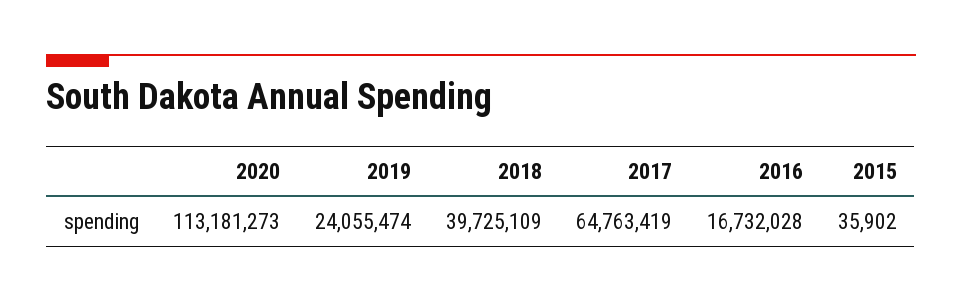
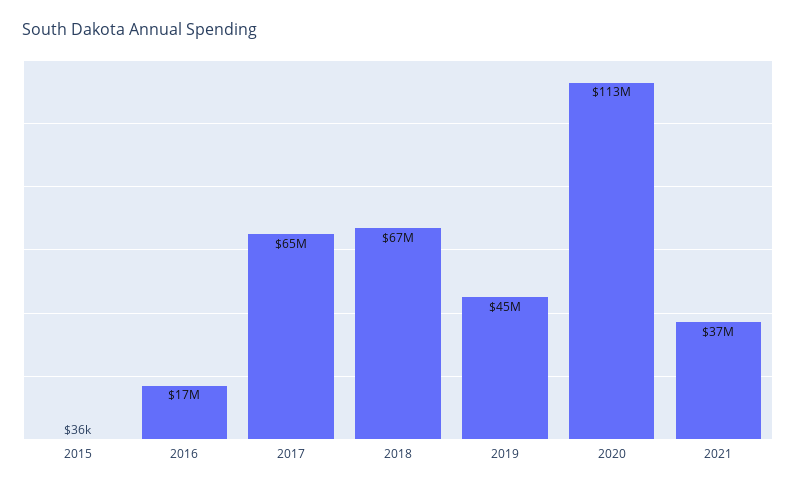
2019: 24055474 -> 45000000
2018: 39725109 -> 67000000
2021: none -> 37000000

